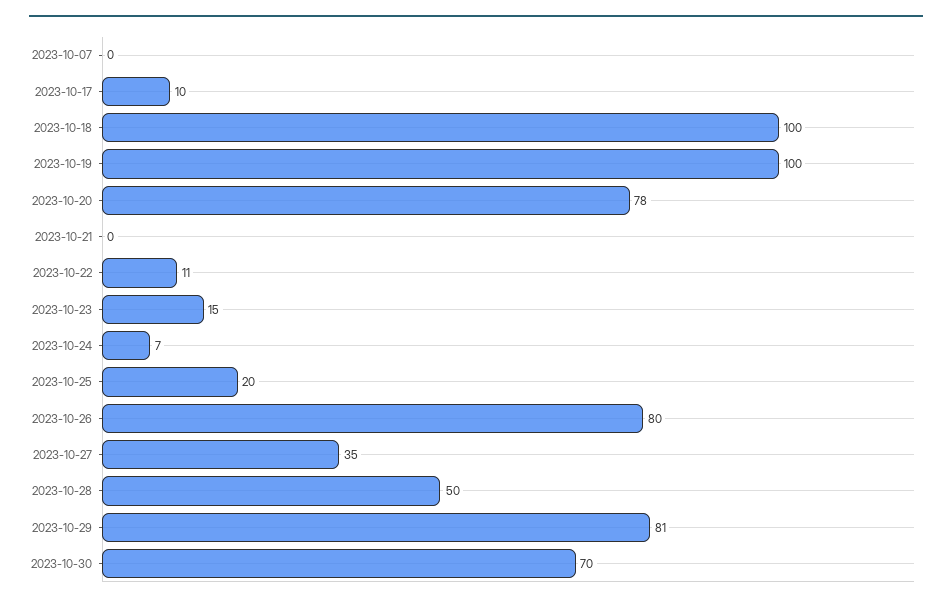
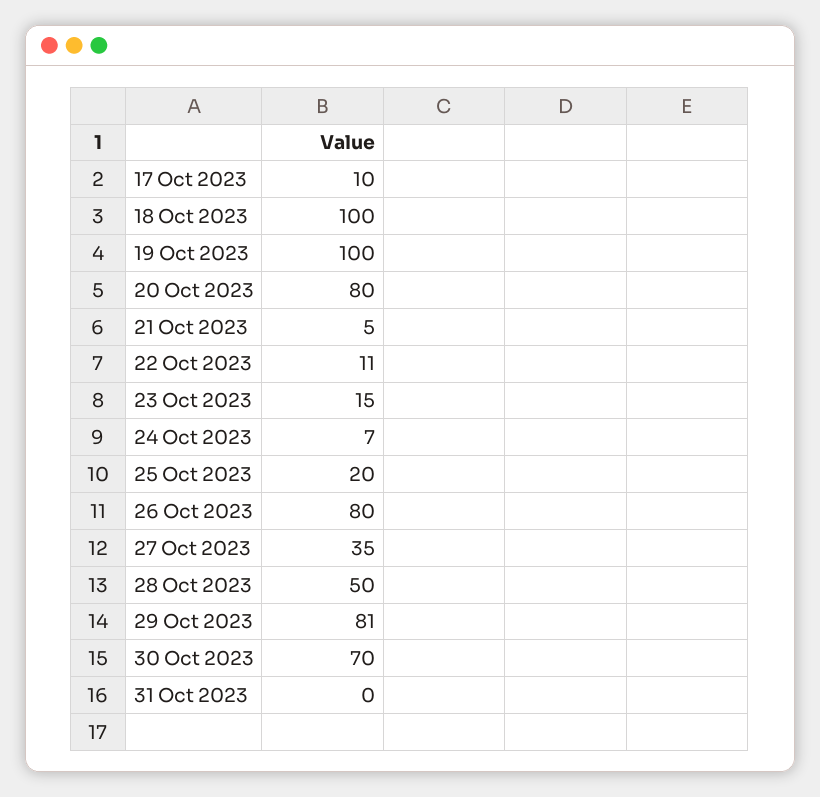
2023-10-07: 0 -> none
2023-10-20: 78 -> 80
2023-10-21: 0 -> 5
31 Oct 2023: none -> 0

